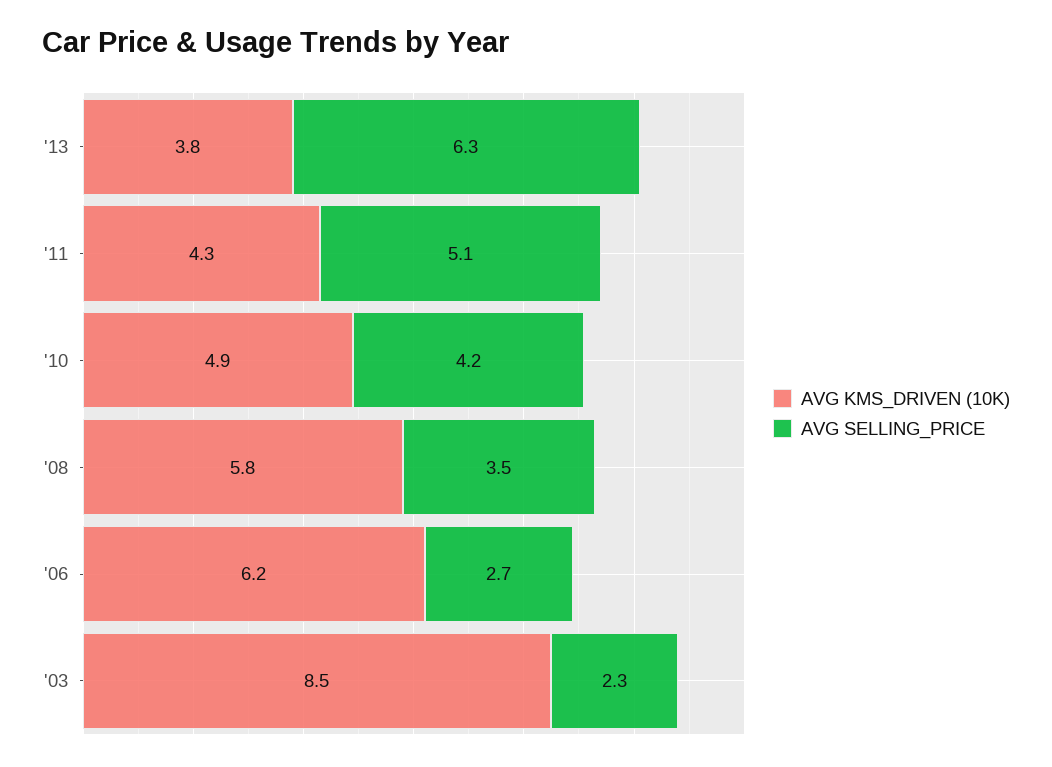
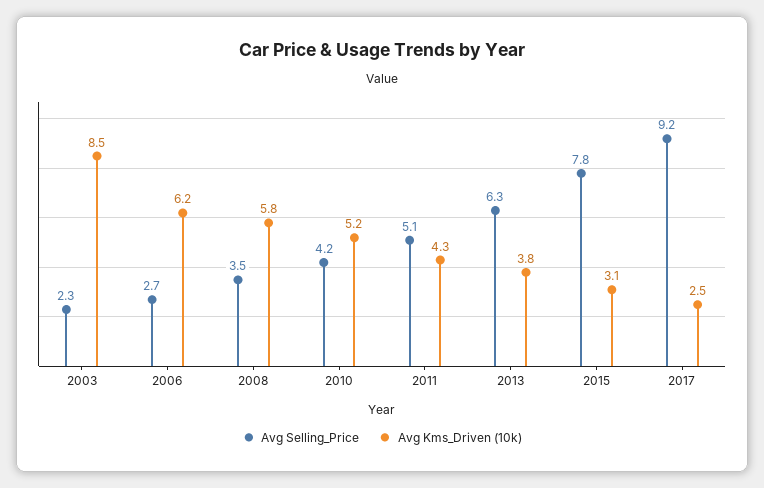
AVG KMS_DRIVEN (10K), '10: 4.9 -> 5.2
AVG SELLING_PRICE, 2015: none -> 7.8
AVG KMS_DRIVEN (10K), 2015: none -> 3.1
AVG SELLING_PRICE, 2017: none -> 9.2
AVG KMS_DRIVEN (10K), 2017: none -> 2.5

